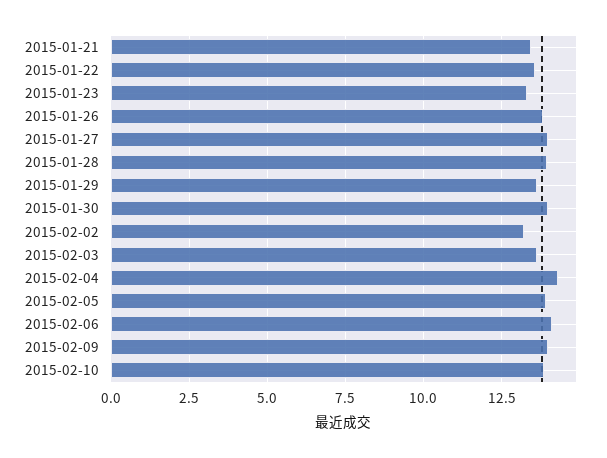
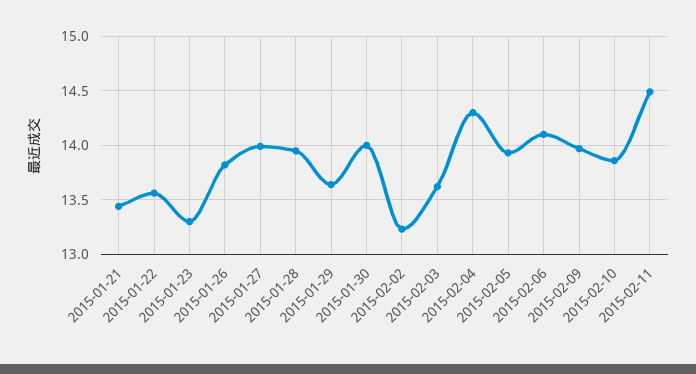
2015-02-11: none -> 14.5

